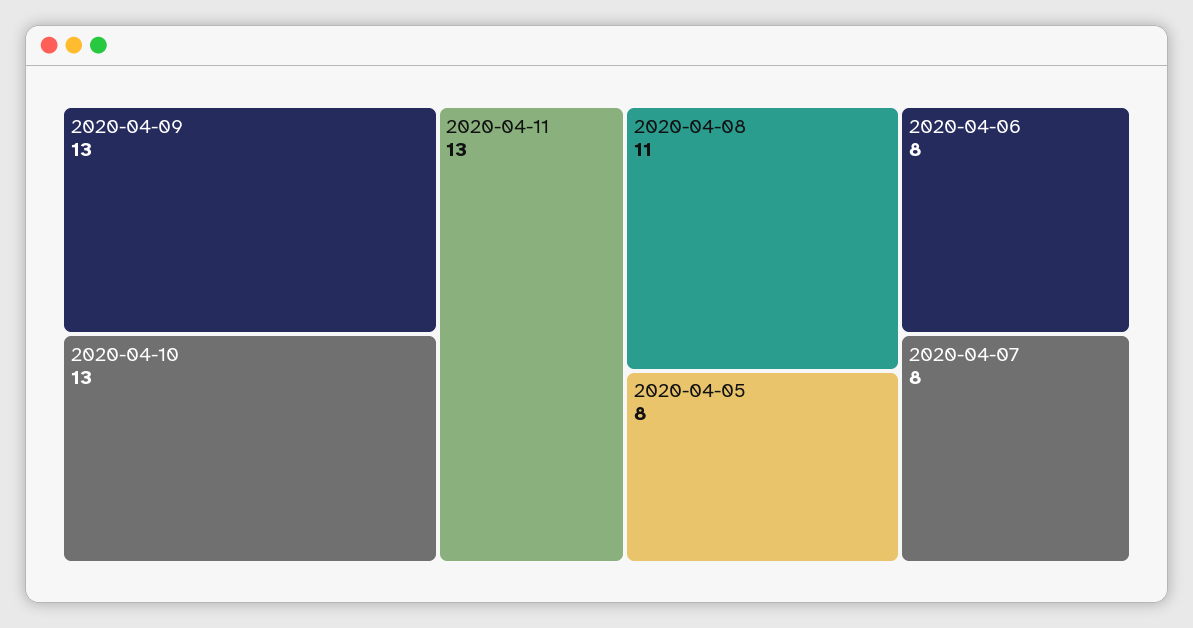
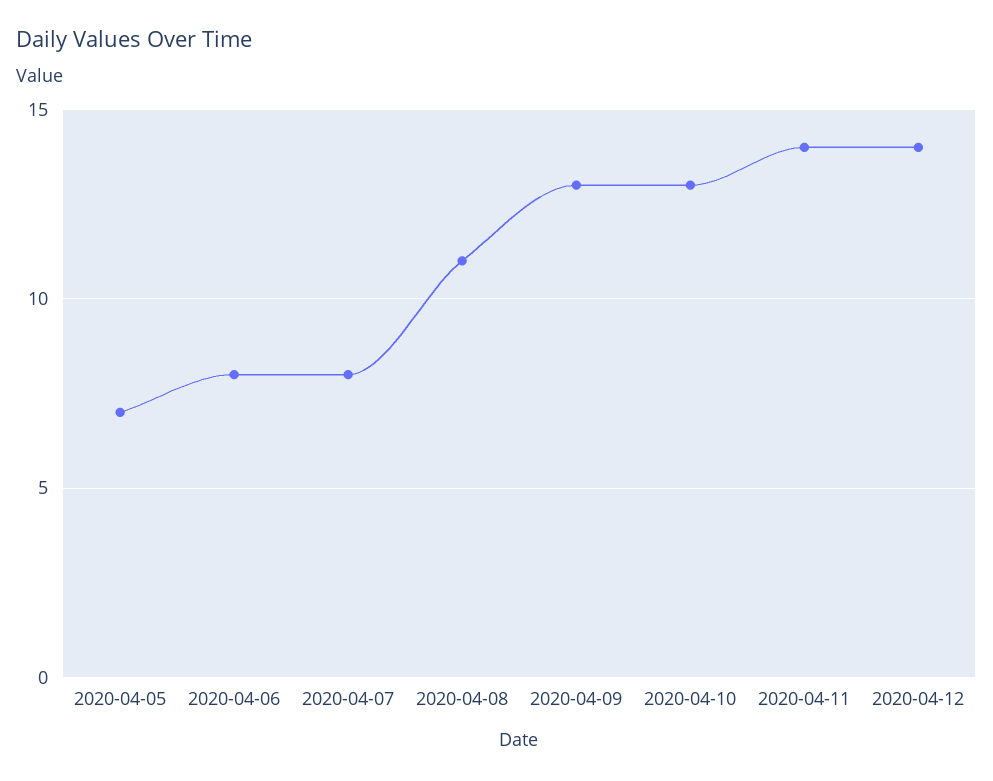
2020-04-11: 13 -> 14
2020-04-05: 8 -> 7
2020-04-12: none -> 14

